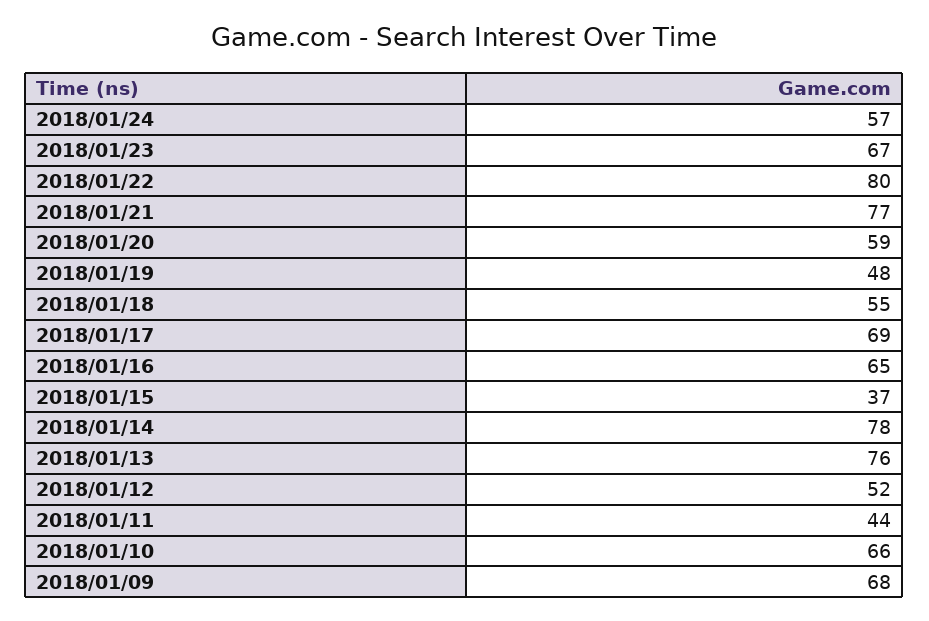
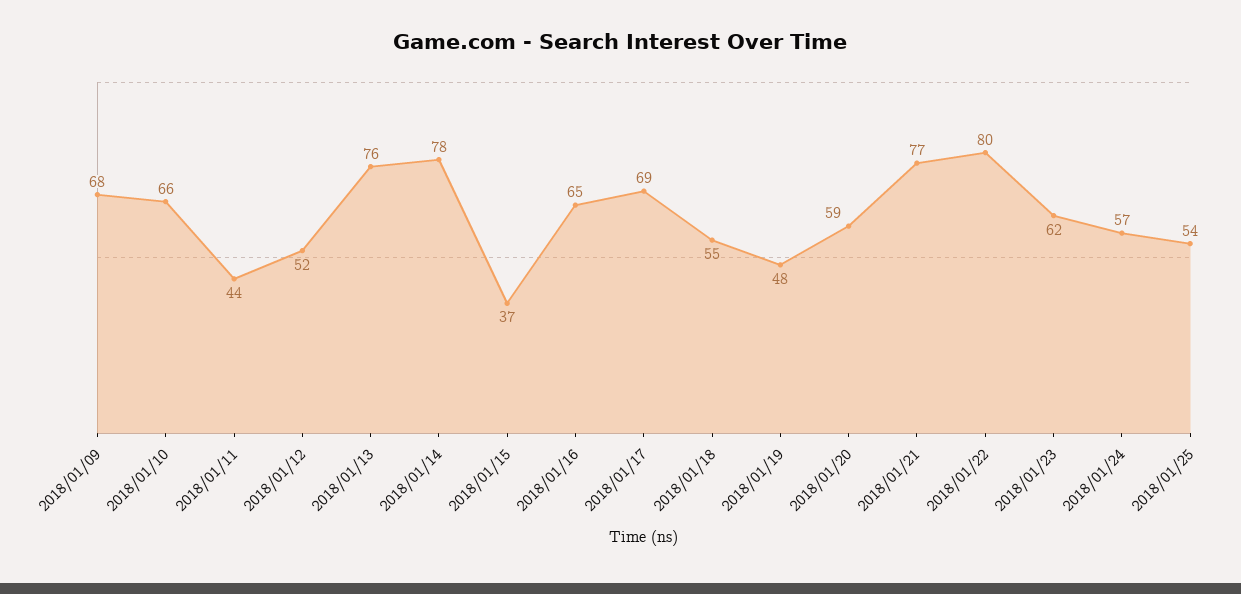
2018/01/23: 67 -> 62
2018/01/25: none -> 54

